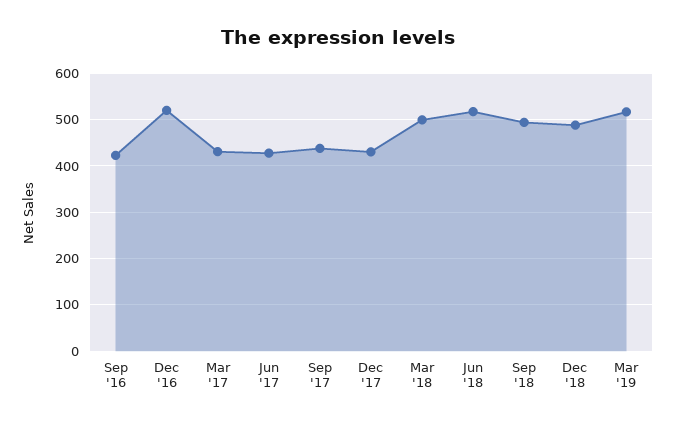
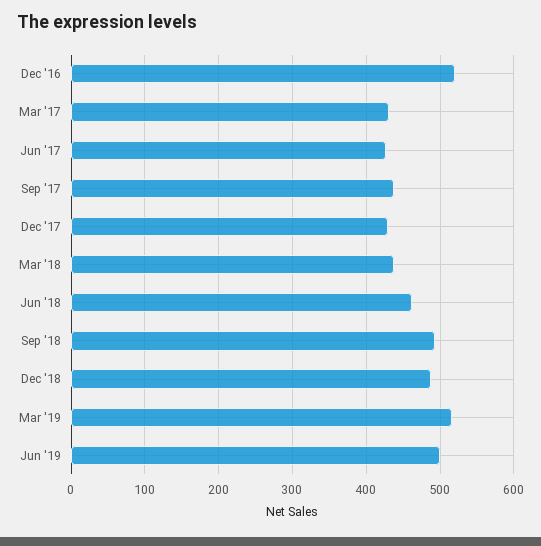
Sep '16: 420 -> none
Mar '18: 500 -> 440
Jun '18: 520 -> 460
Jun '19: none -> 500

